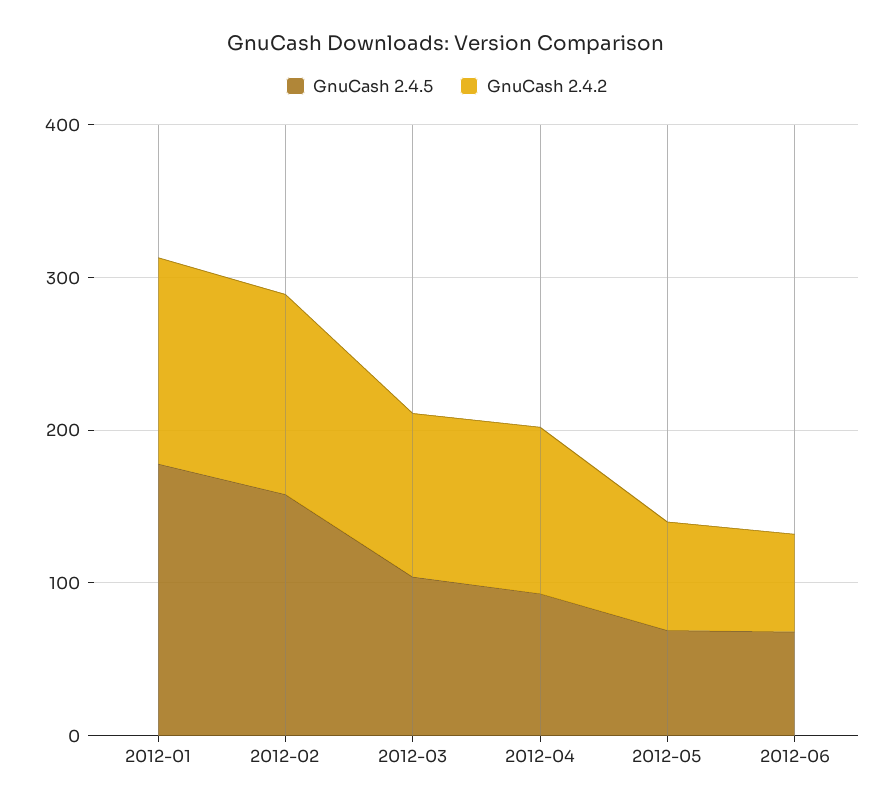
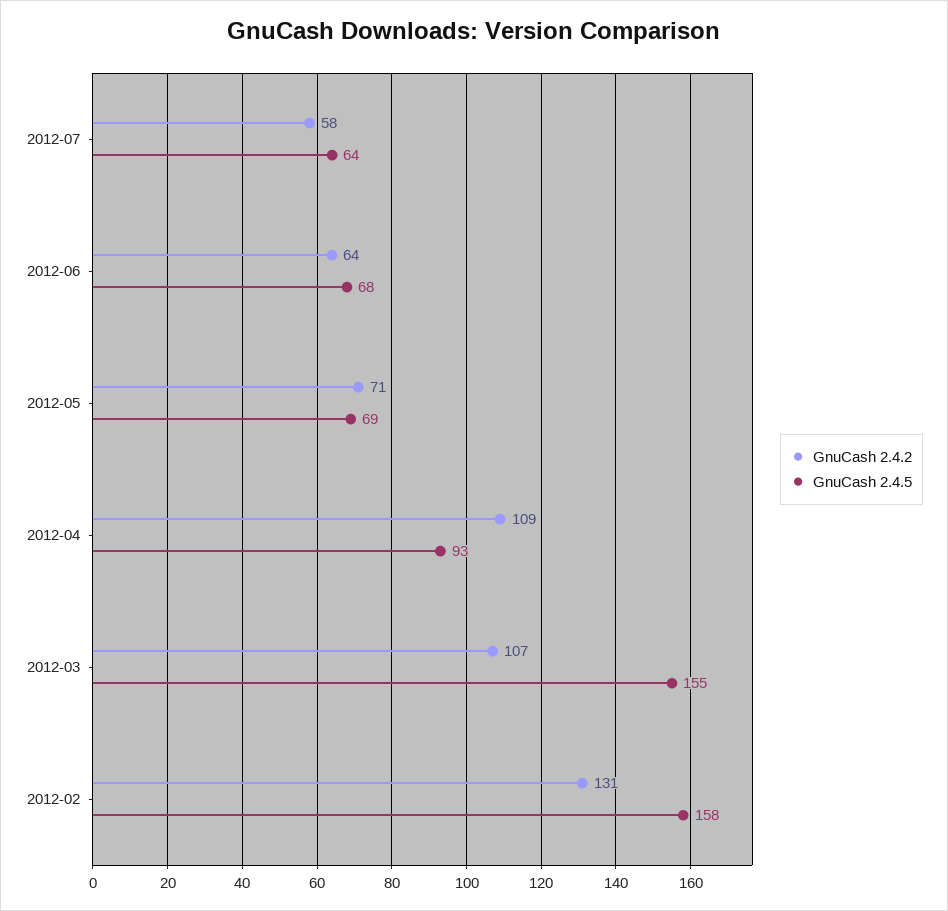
GnuCash 2.4.5, 2012-01: 180 -> none
GnuCash 2.4.2, 2012-01: 140 -> none
GnuCash 2.4.5, 2012-03: 100 -> 155
GnuCash 2.4.2, 2012-07: none -> 58
GnuCash 2.4.5, 2012-07: none -> 64

